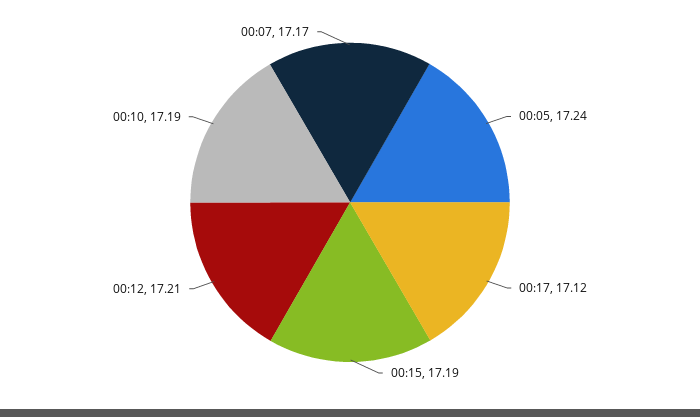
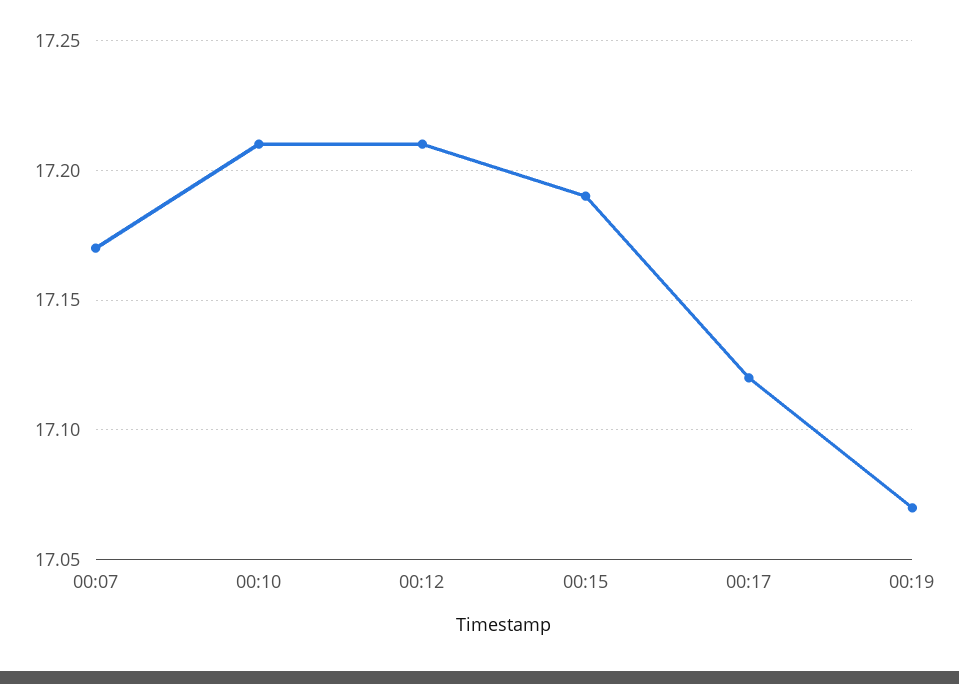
00:05: 17.24 -> none
00:10: 17.19 -> 17.21
00:19: none -> 17.07

